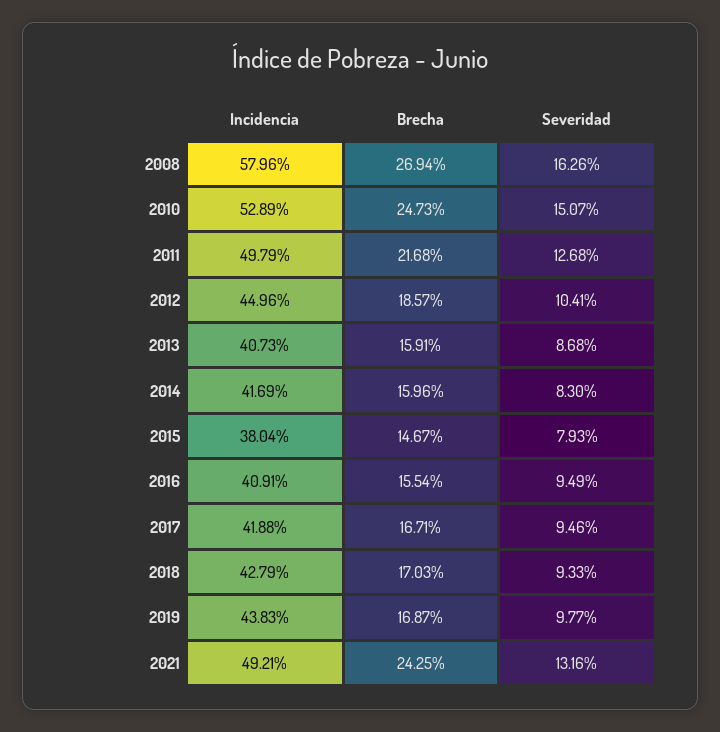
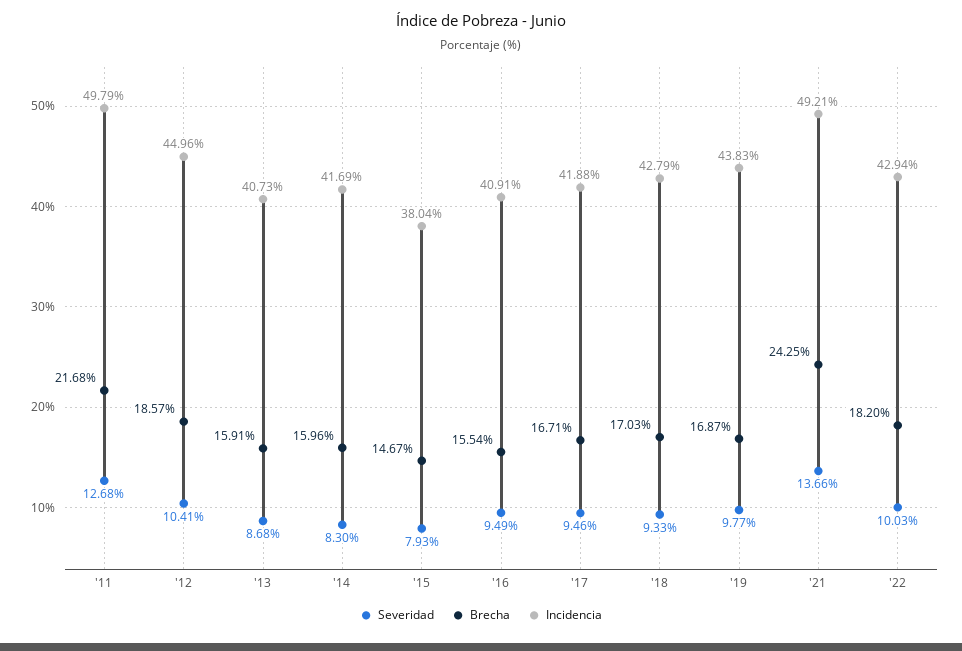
Incidencia, 2008: 57.96 -> none
Brecha, 2008: 26.94 -> none
Severidad, 2008: 16.26 -> none
Incidencia, 2010: 52.89 -> none
Brecha, 2010: 24.73 -> none
Severidad, 2010: 15.07 -> none
Severidad, 2021: 13.16 -> 13.66
Severidad, '22: none -> 10.03
Brecha, '22: none -> 18.2
Incidencia, '22: none -> 42.94

